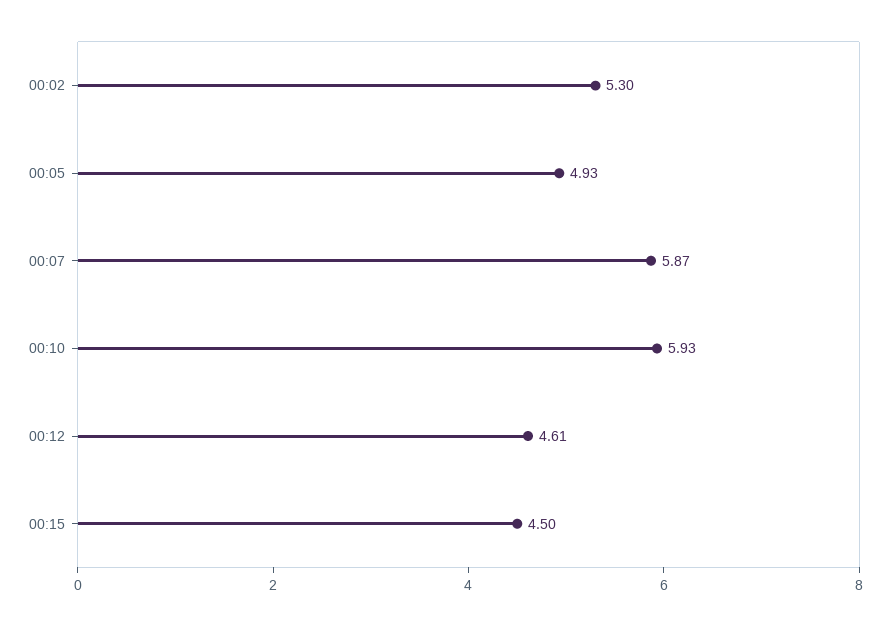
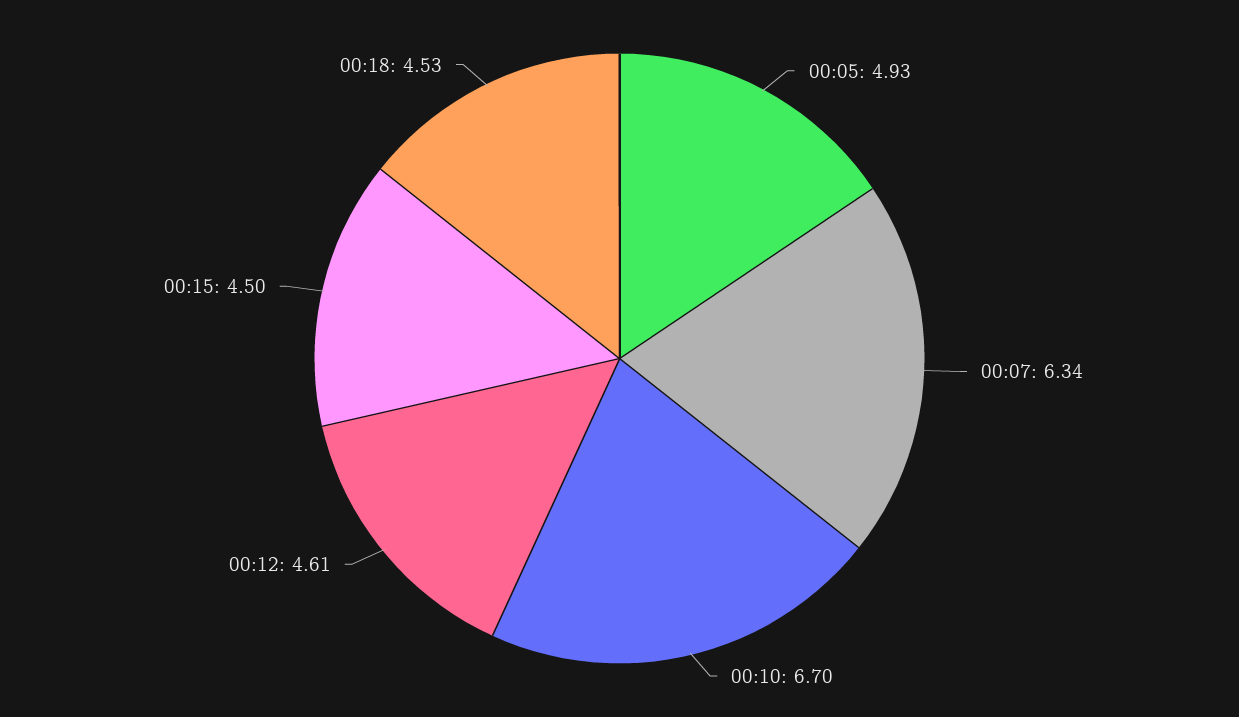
00:02: 5.3 -> none
00:07: 5.87 -> 6.34
00:10: 5.93 -> 6.7
00:18: none -> 4.53

